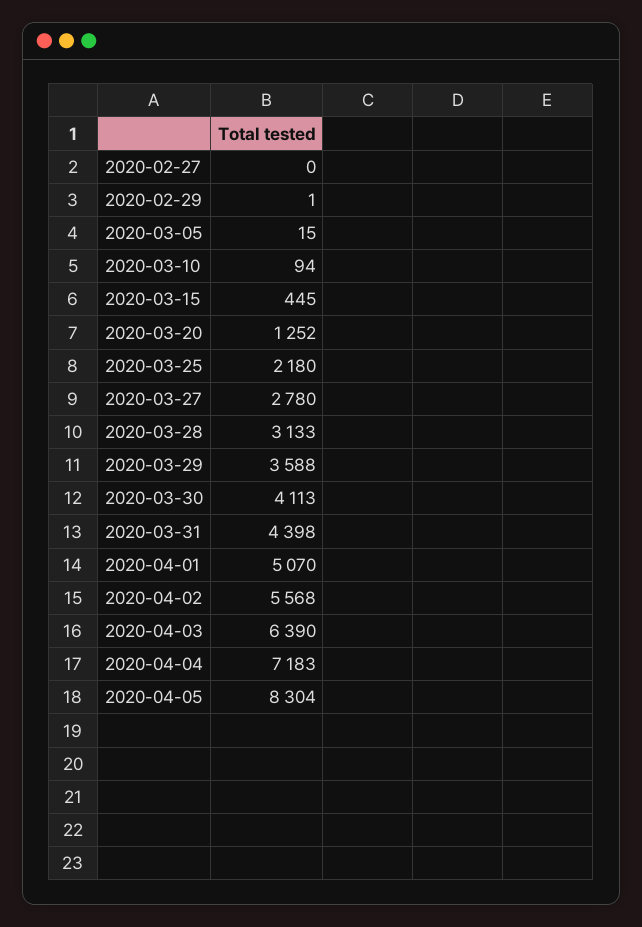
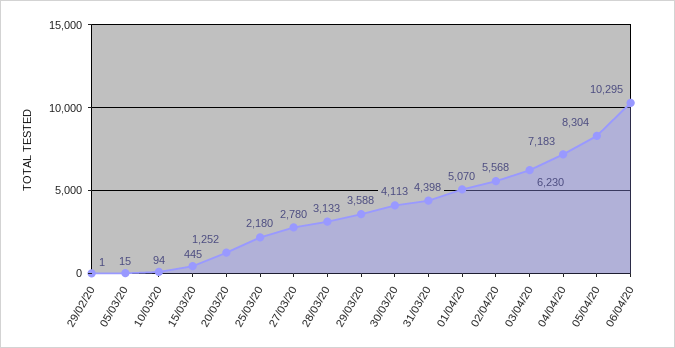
2020-02-27: 0 -> none
2020-04-03: 6390 -> 6230
06/04/20: none -> 10295

